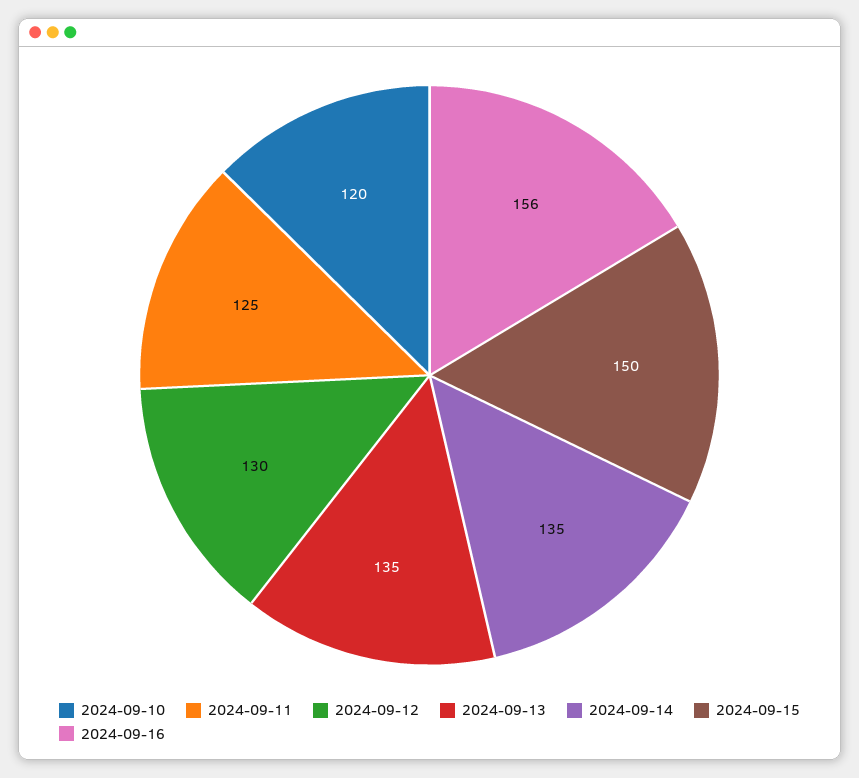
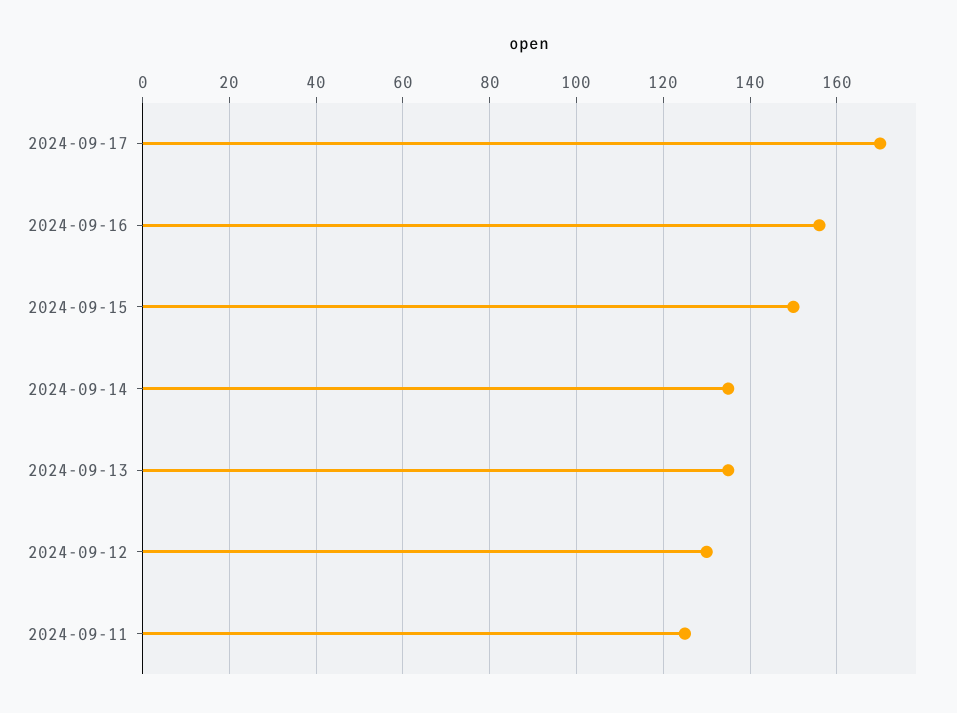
2024-09-10: 120 -> none
2024-09-17: none -> 170

